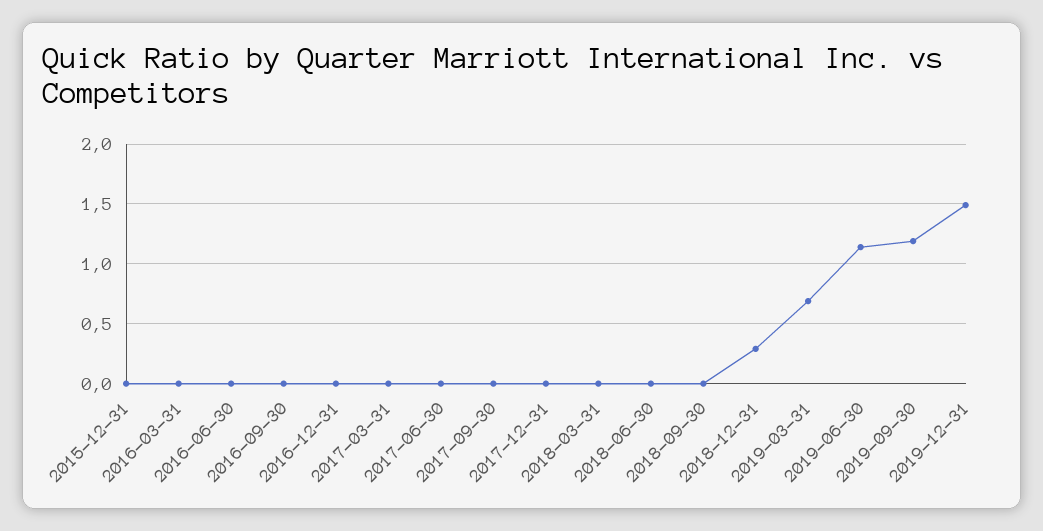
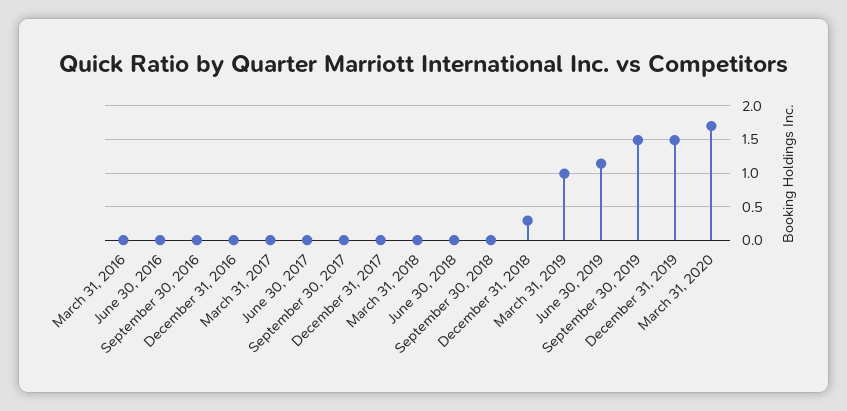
2015-12-31: 0 -> none
2019-03-31: 0.7 -> 1
2019-09-30: 1.2 -> 1.5
March 31, 2020: none -> 1.7

